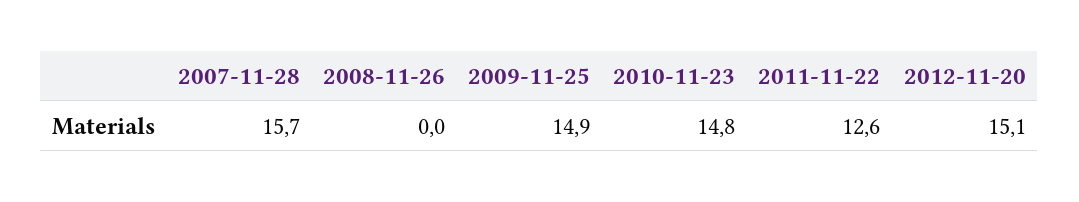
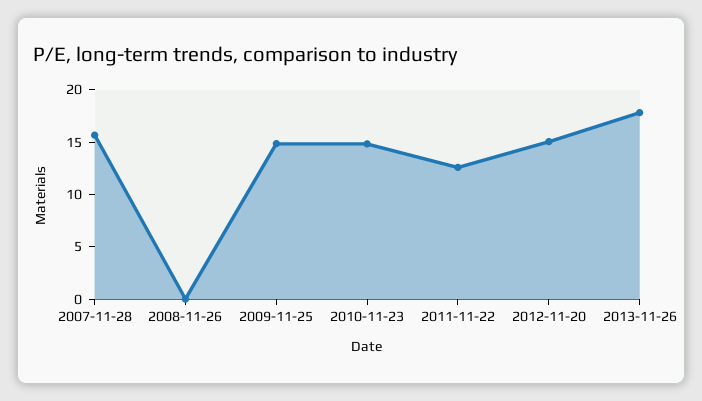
2013-11-26: none -> 18

